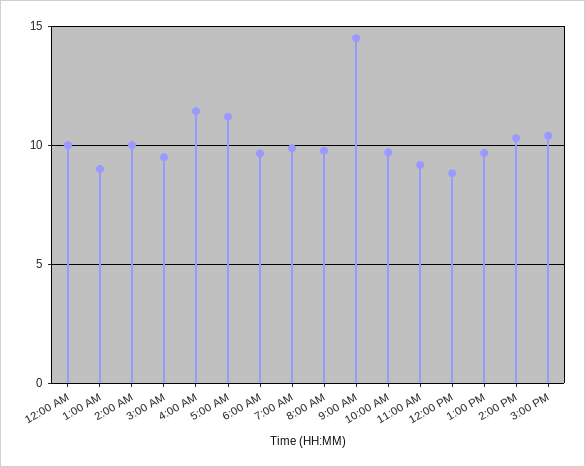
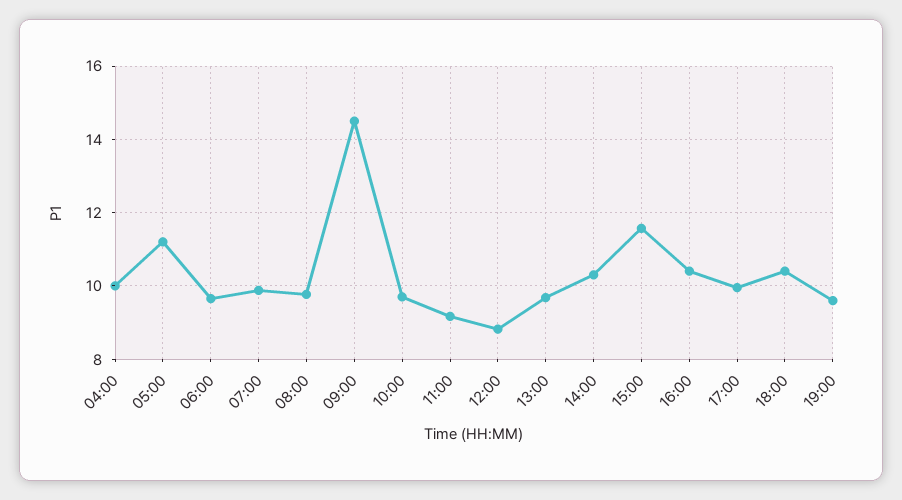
12:00 AM: 10 -> none
1:00 AM: 9 -> none
2:00 AM: 10 -> none
3:00 AM: 9.5 -> none
4:00 AM: 11.5 -> 10
3:00 PM: 10.5 -> 11.6
16:00: none -> 10.4
17:00: none -> 10
18:00: none -> 10.4
19:00: none -> 9.6

